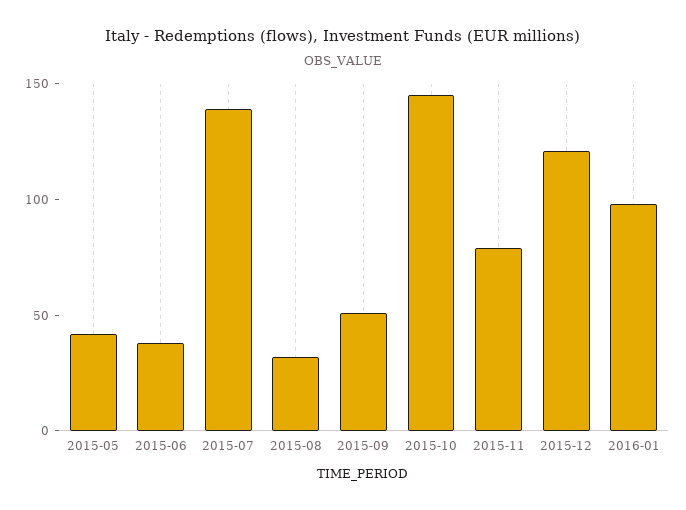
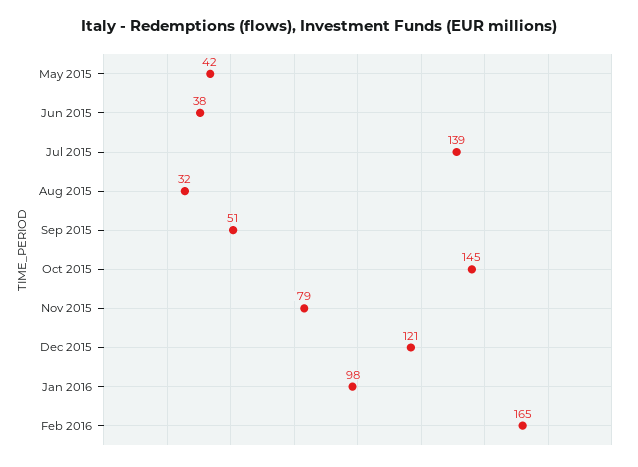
Feb 2016: none -> 165

